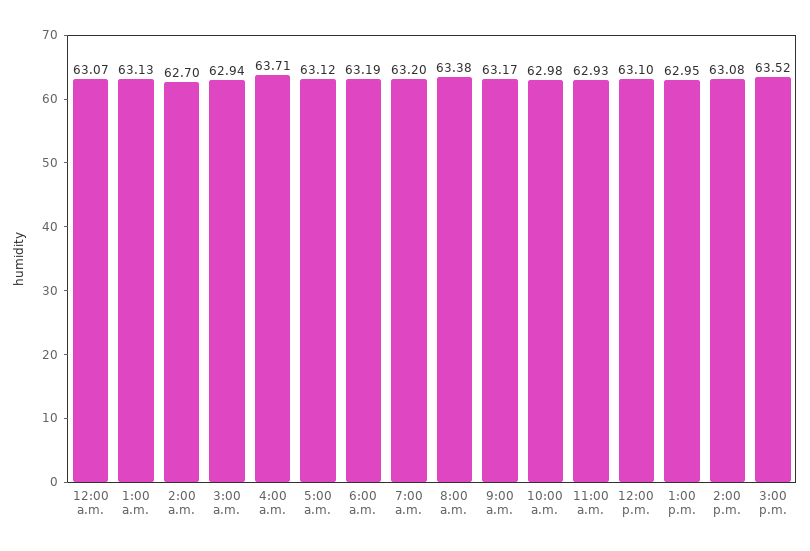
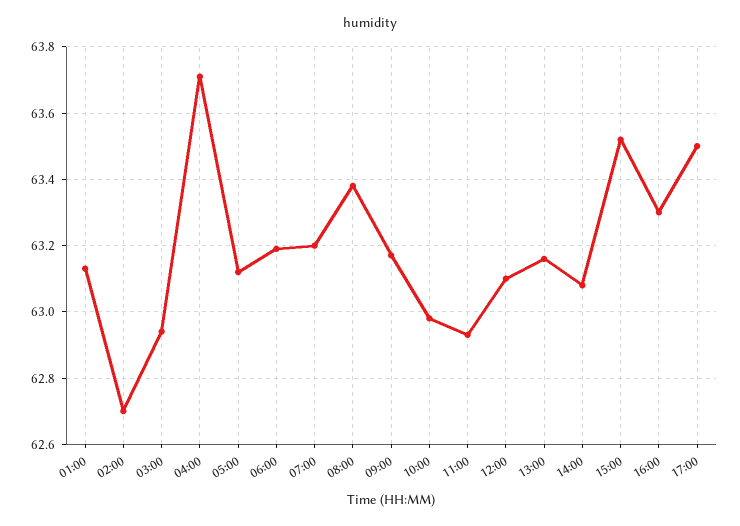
12:00 a.m.: 63.07 -> none
1:00 p.m.: 62.95 -> 63.15
16:00: none -> 63.3
17:00: none -> 63.5

